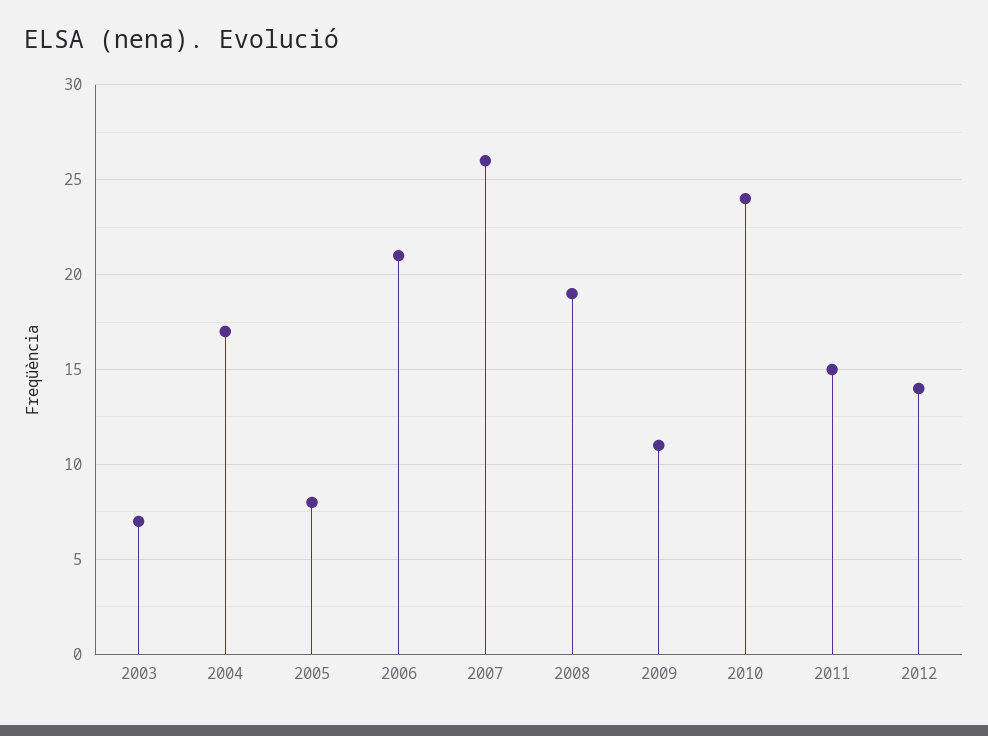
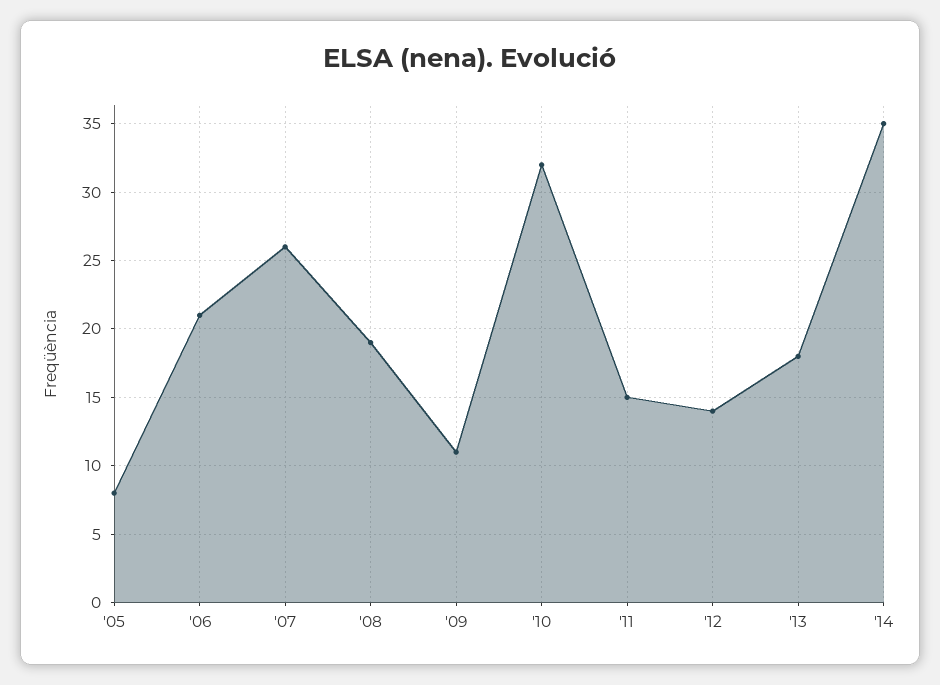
2003: 7 -> none
2004: 17 -> none
2010: 24 -> 32
'13: none -> 18
'14: none -> 35

